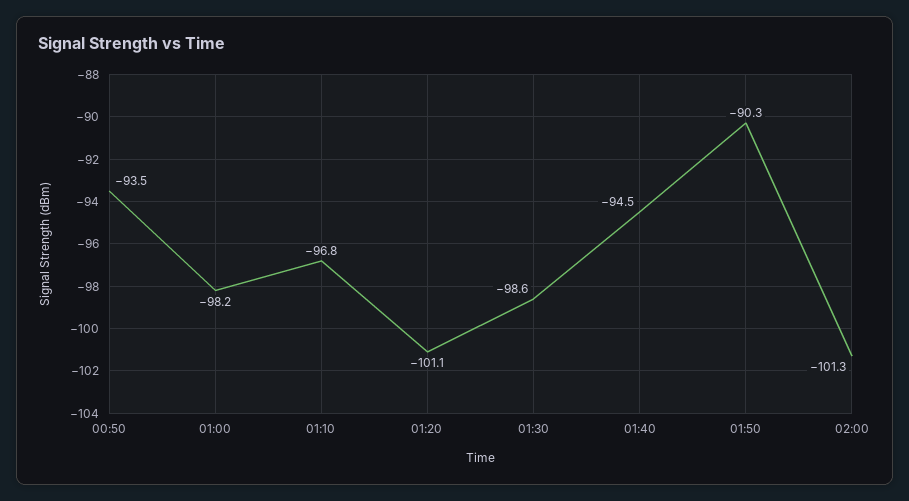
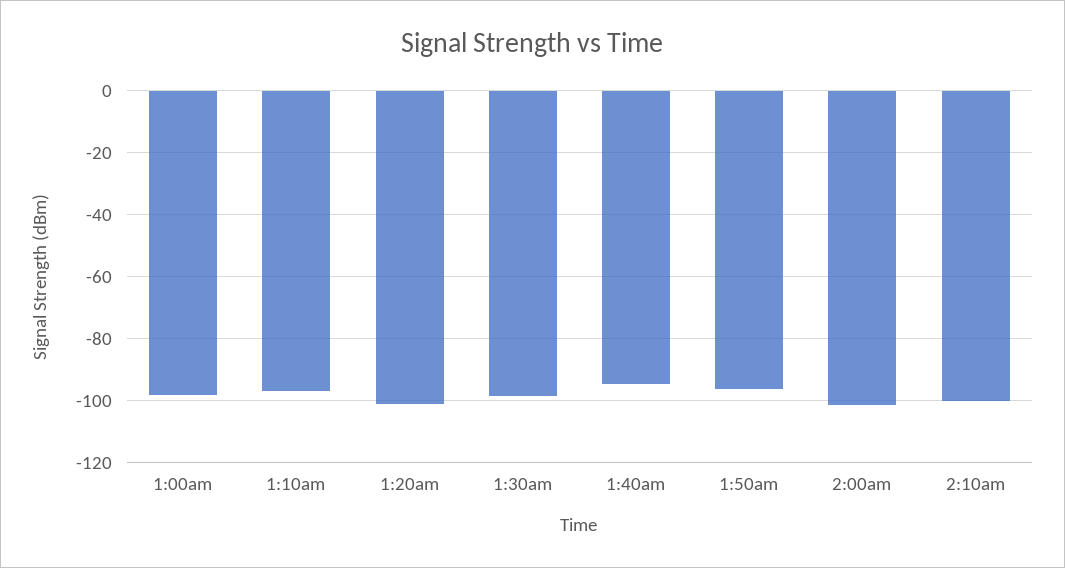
00:50: -93.5 -> none
01:50: -90.3 -> -96
2:10am: none -> -100

